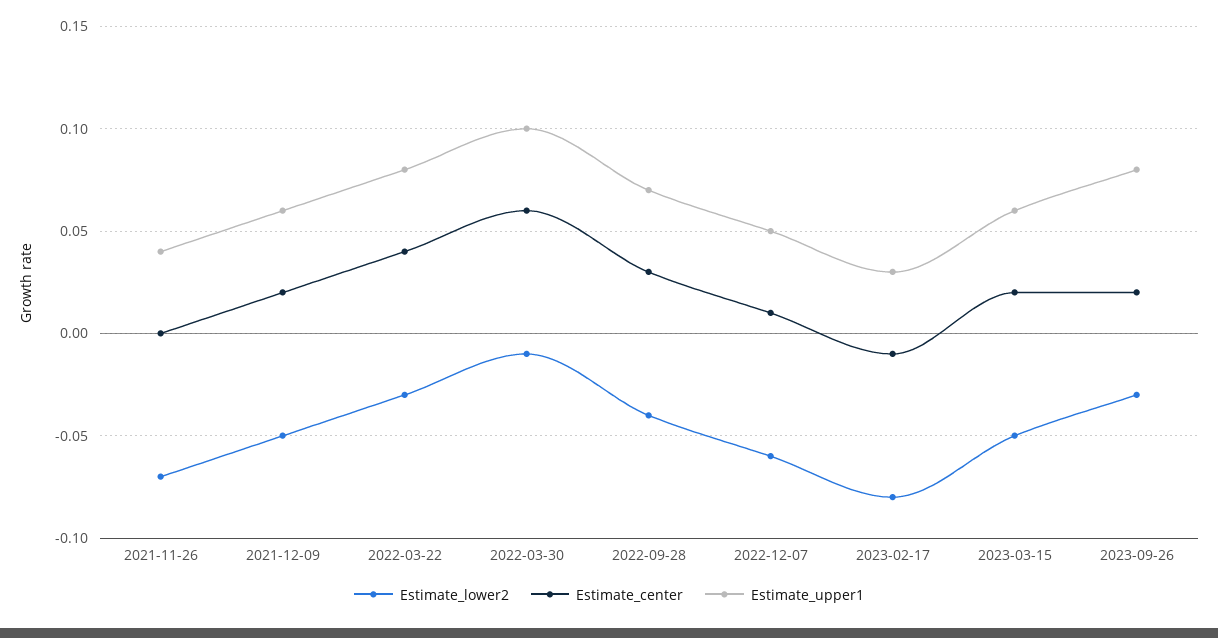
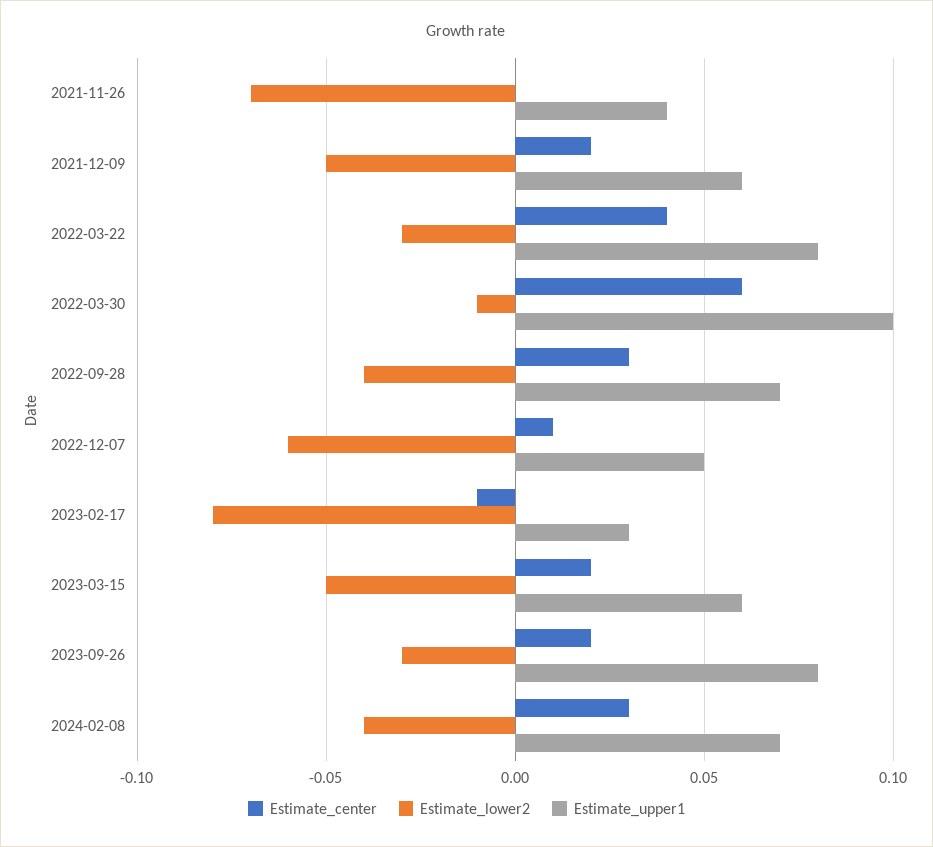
Estimate_center, 2024-02-08: none -> 0.03
Estimate_lower2, 2024-02-08: none -> -0.04
Estimate_upper1, 2024-02-08: none -> 0.07

